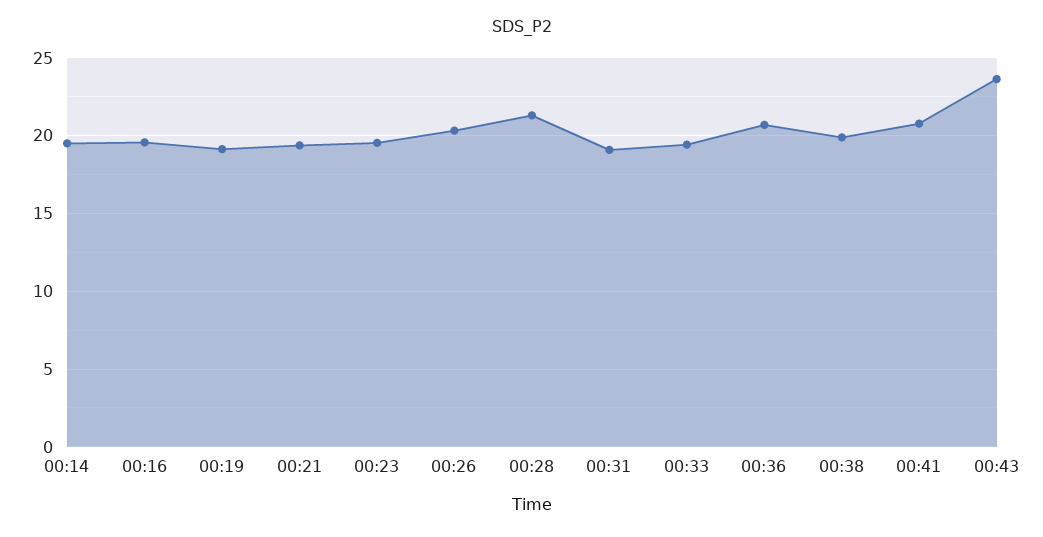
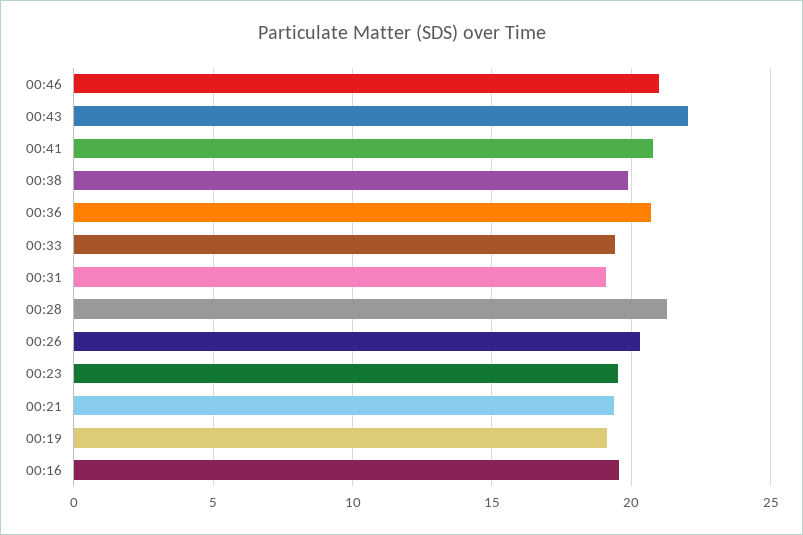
00:14: 19.5 -> none
00:43: 23.5 -> 22
00:46: none -> 21

